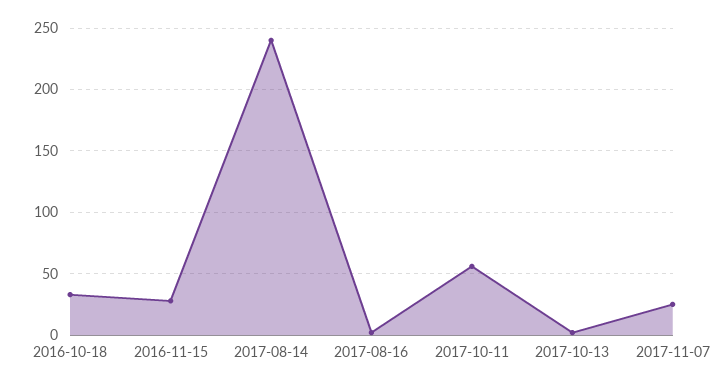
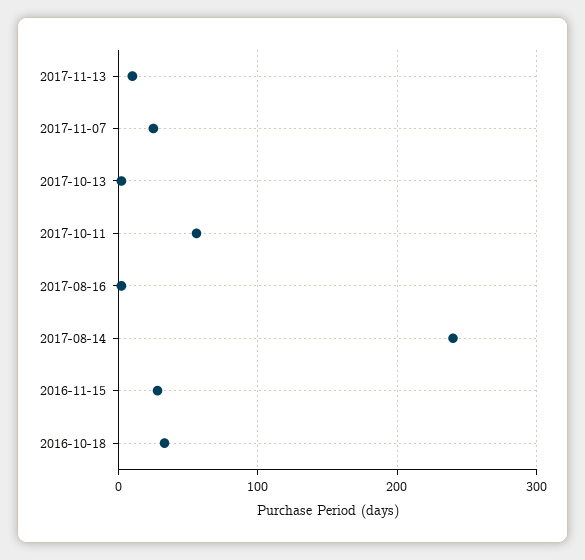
2017-11-13: none -> 10

